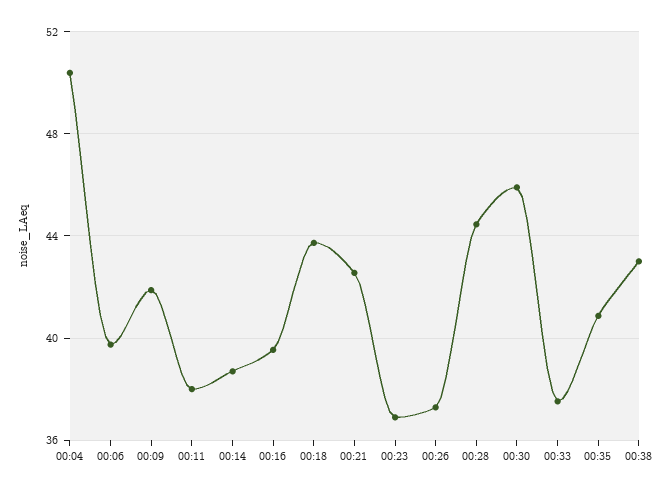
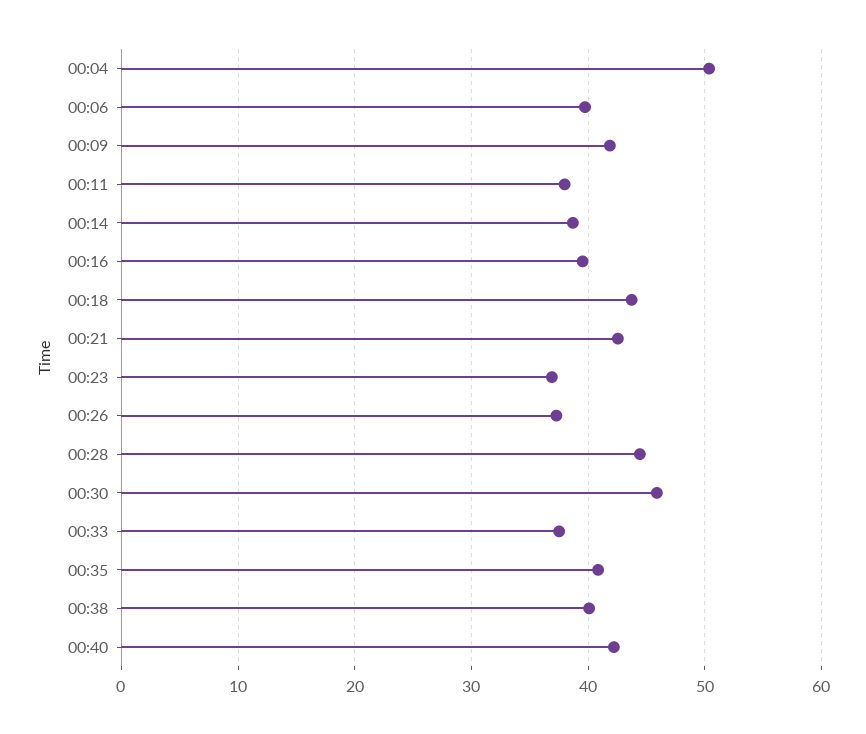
00:38: 43 -> 40
00:40: none -> 42

